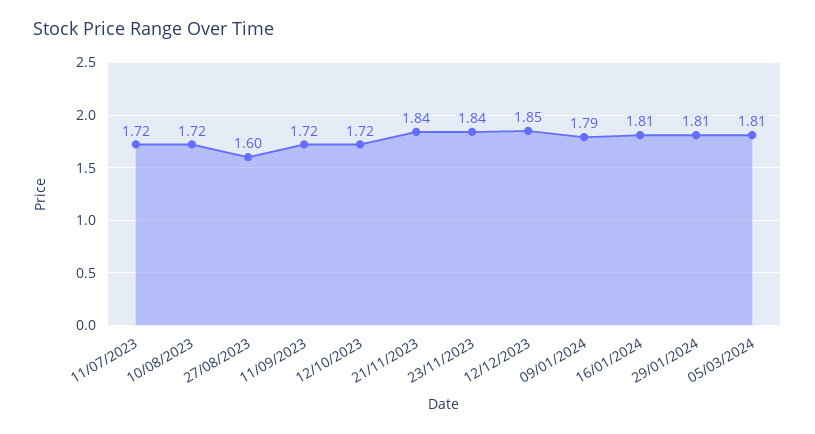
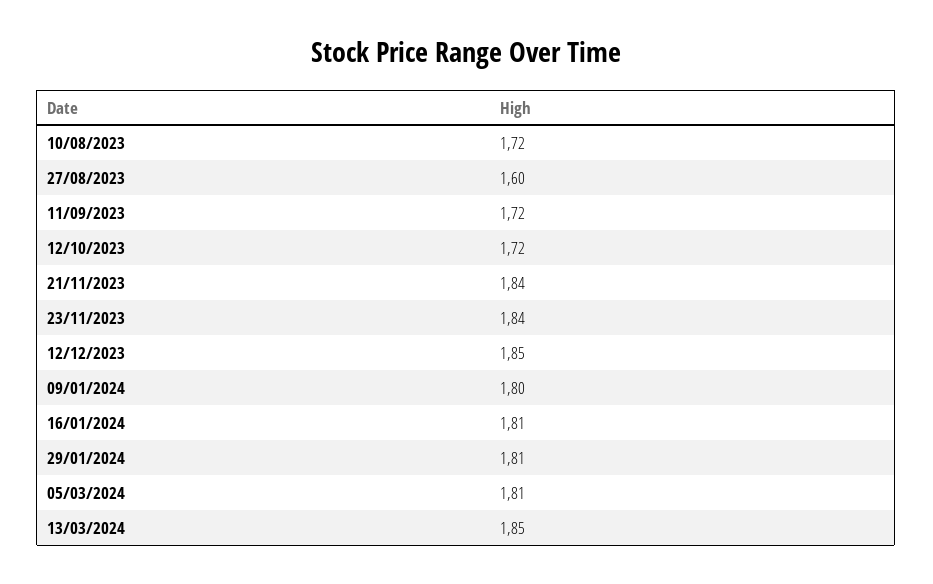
11/07/2023: 1.72 -> none
09/01/2024: 1.79 -> 1.8
13/03/2024: none -> 1.85

